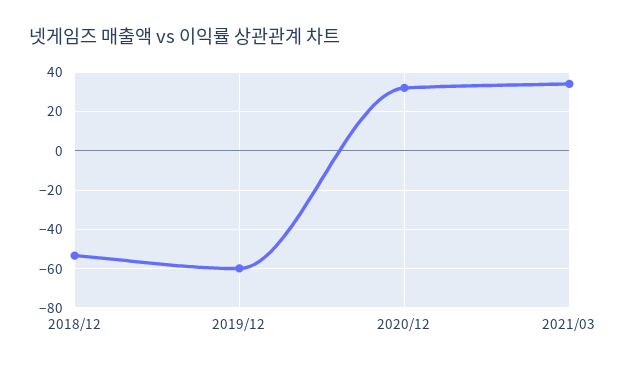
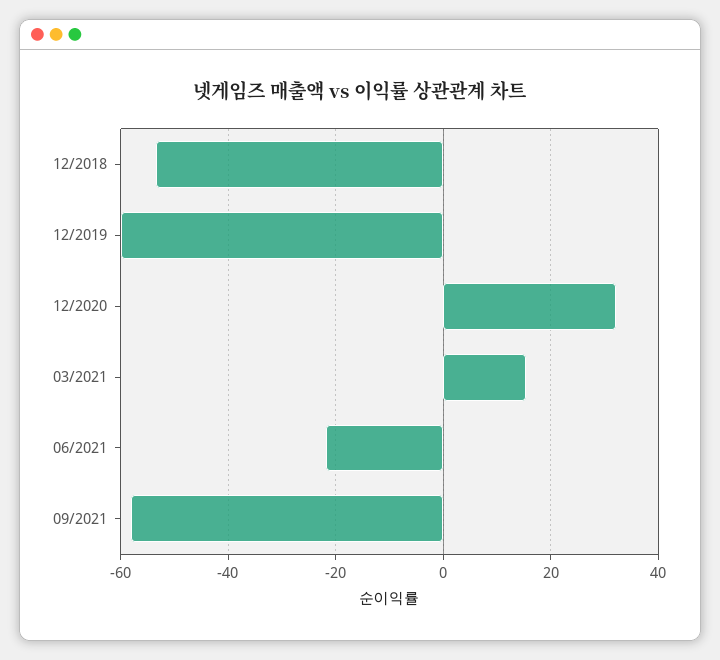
2021/03: 35 -> 16
06/2021: none -> -22
09/2021: none -> -58

